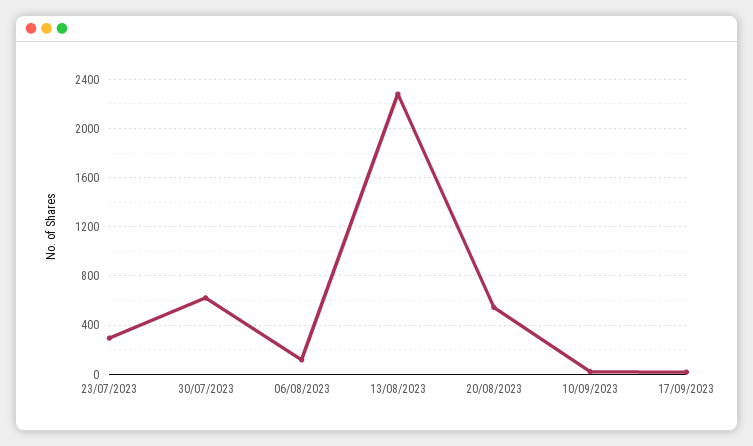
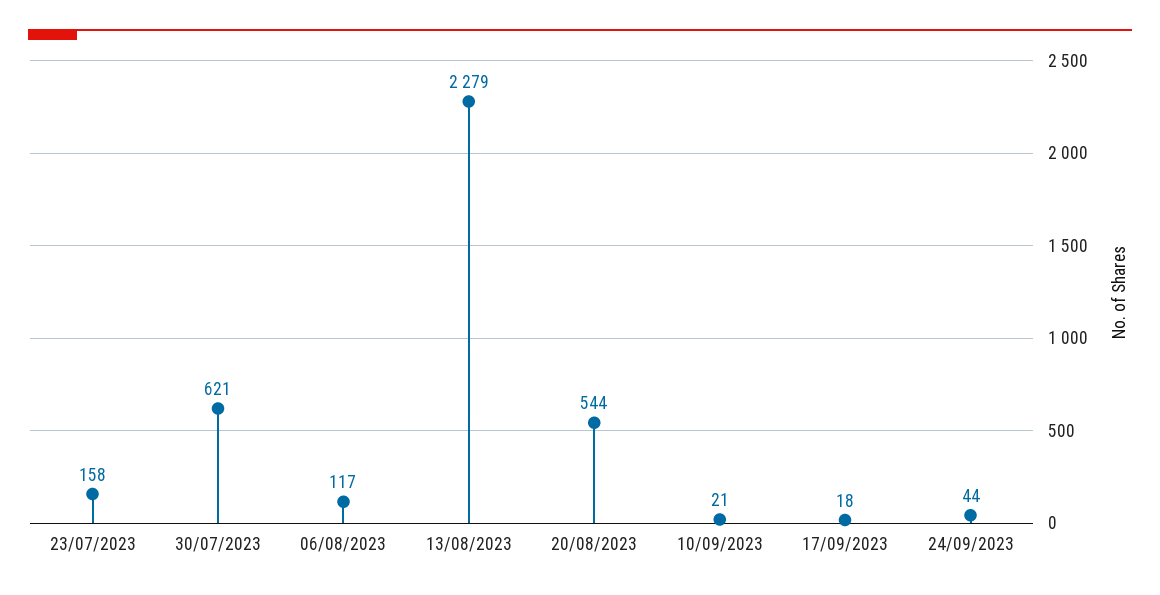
23/07/2023: 300 -> 158
24/09/2023: none -> 44

